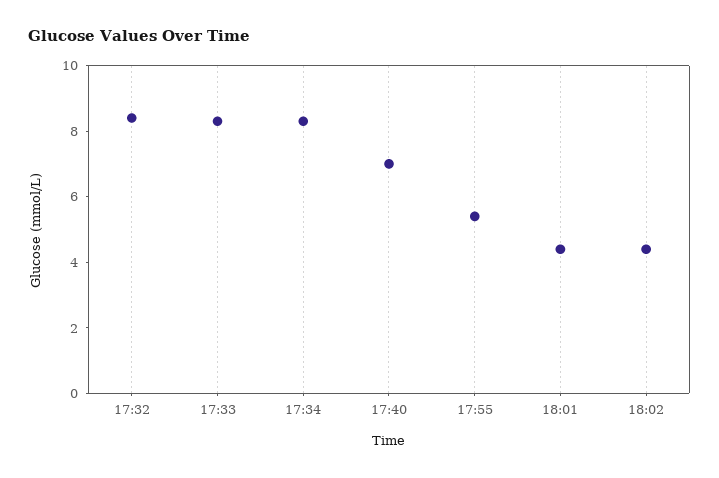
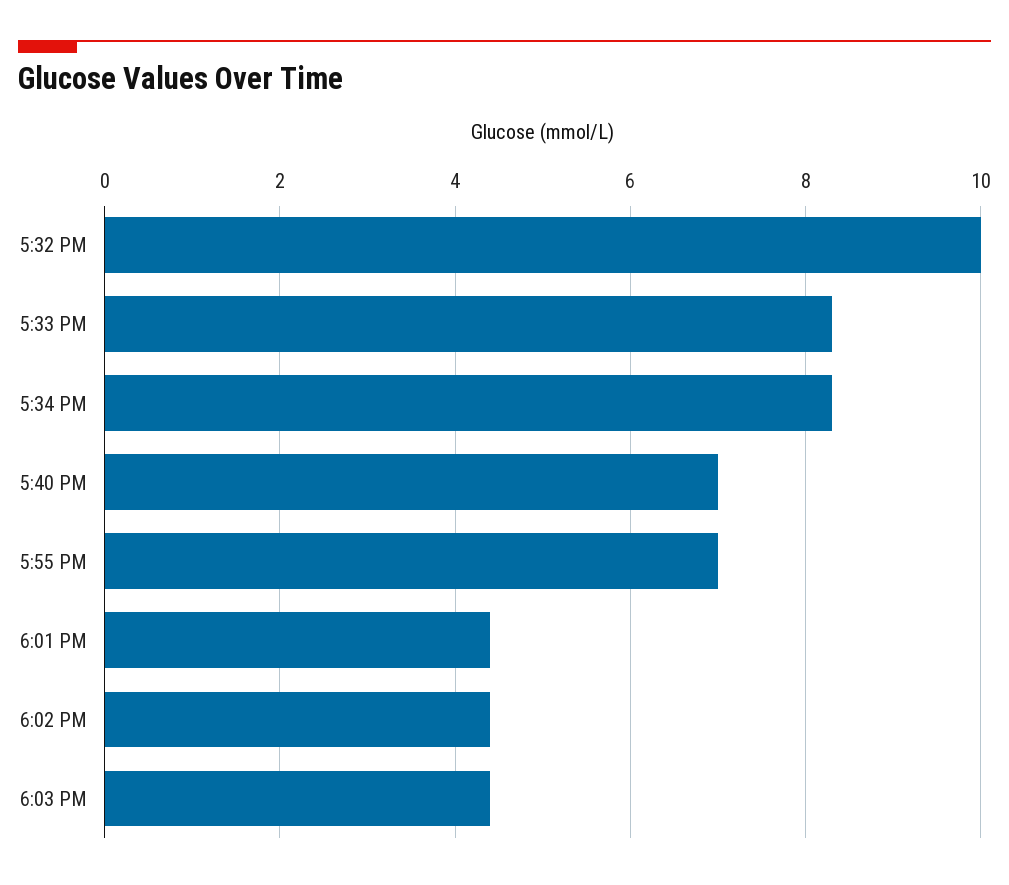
17:32: 8.5 -> 10
17:55: 5.5 -> 7
6:03 PM: none -> 4.5

